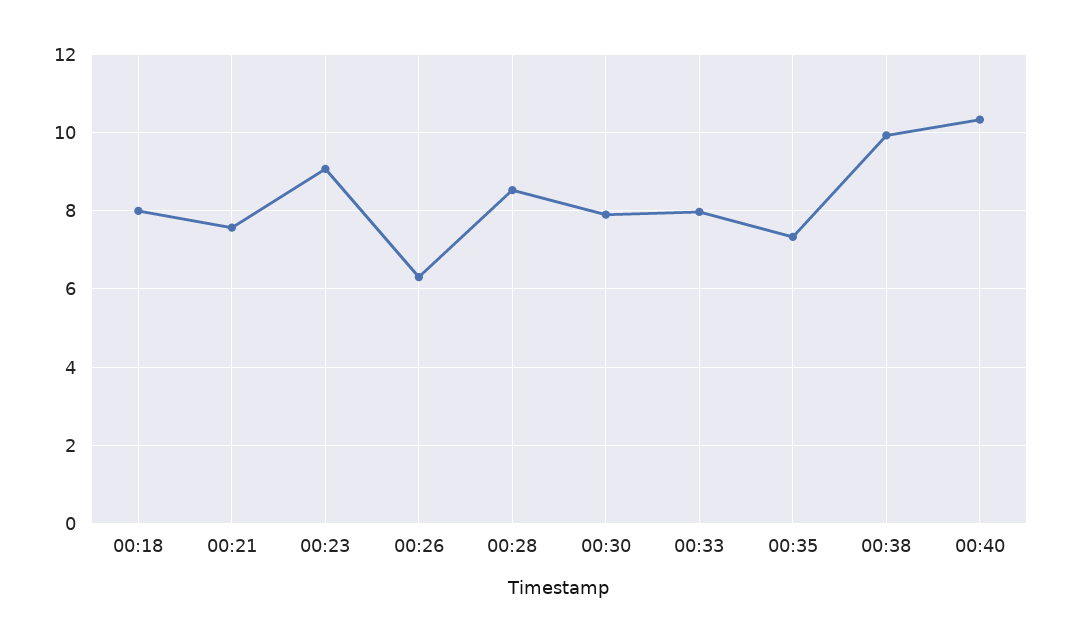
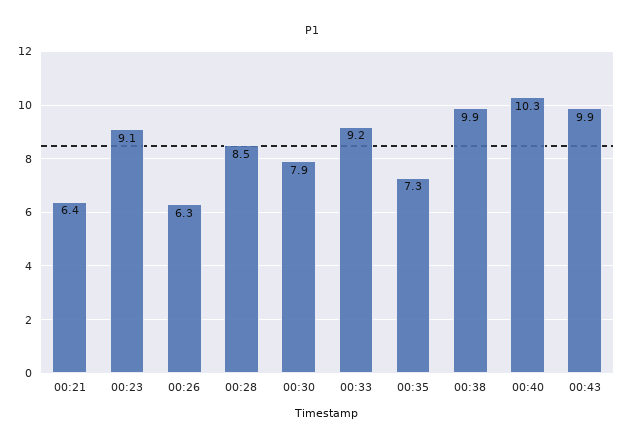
00:18: 8 -> none
00:21: 7.6 -> 6.4
00:33: 8 -> 9.2
00:43: none -> 9.9

